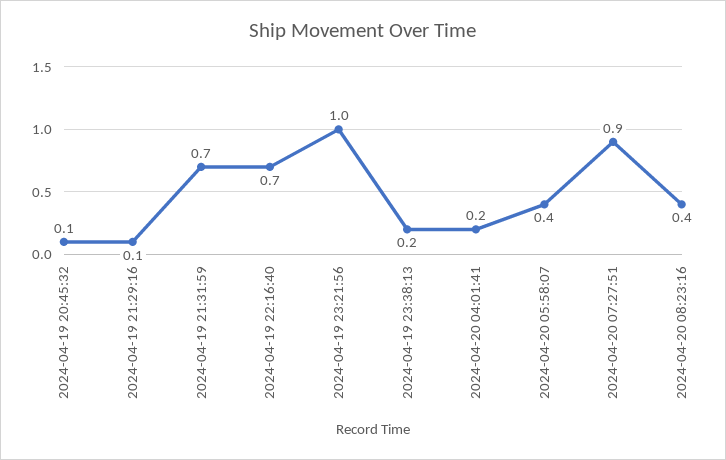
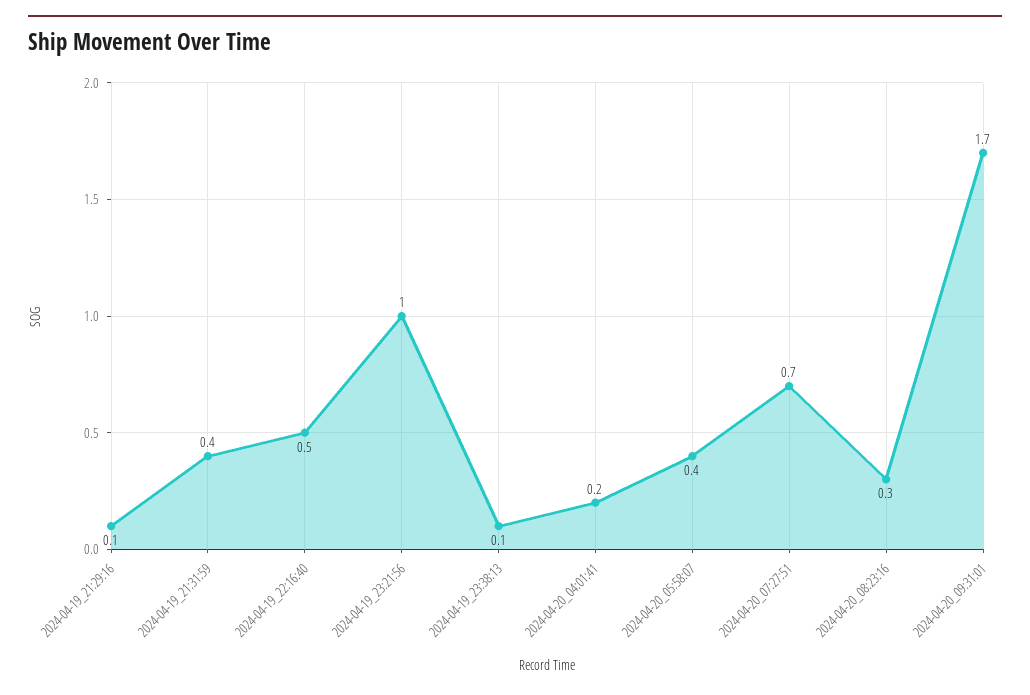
2024-04-19 20:45:32: 0.1 -> none
2024-04-19 21:31:59: 0.7 -> 0.4
2024-04-19 22:16:40: 0.7 -> 0.5
2024-04-19 23:38:13: 0.2 -> 0.1
2024-04-20 07:27:51: 0.9 -> 0.7
2024-04-20 08:23:16: 0.4 -> 0.3
2024-04-20_09:31:01: none -> 1.7

